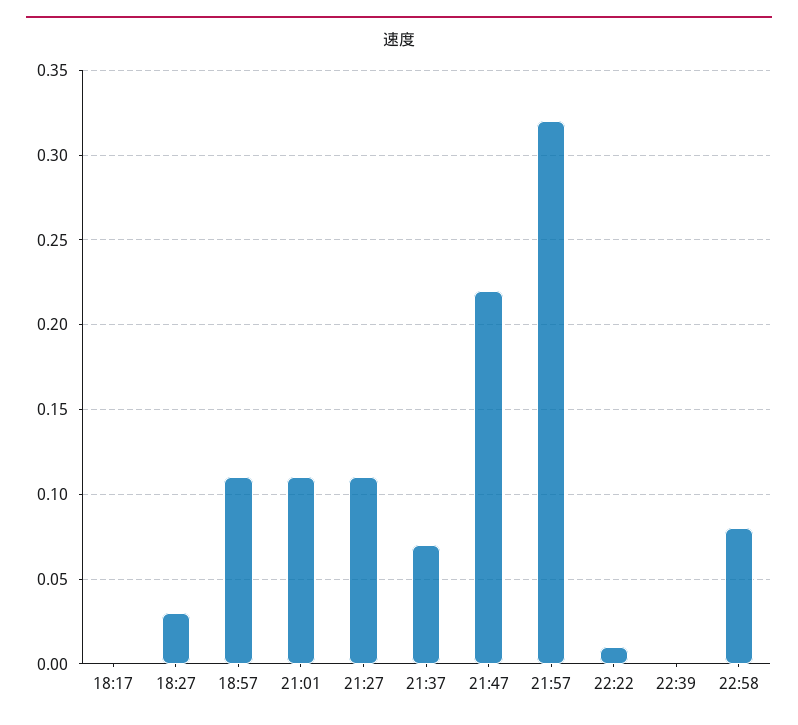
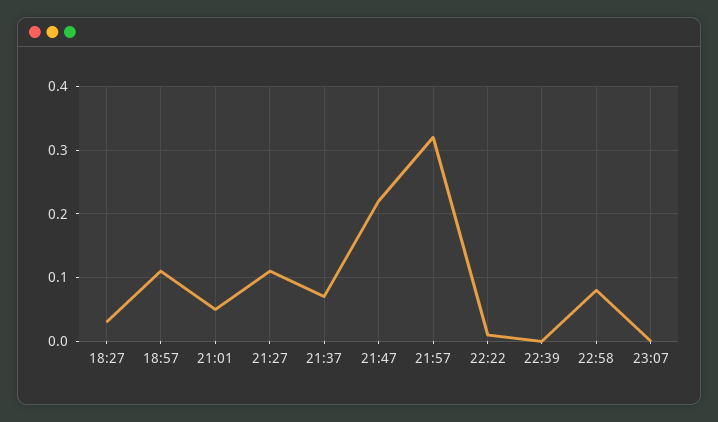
18:17: 0 -> none
21:01: 0.11 -> 0.05
23:07: none -> 0

